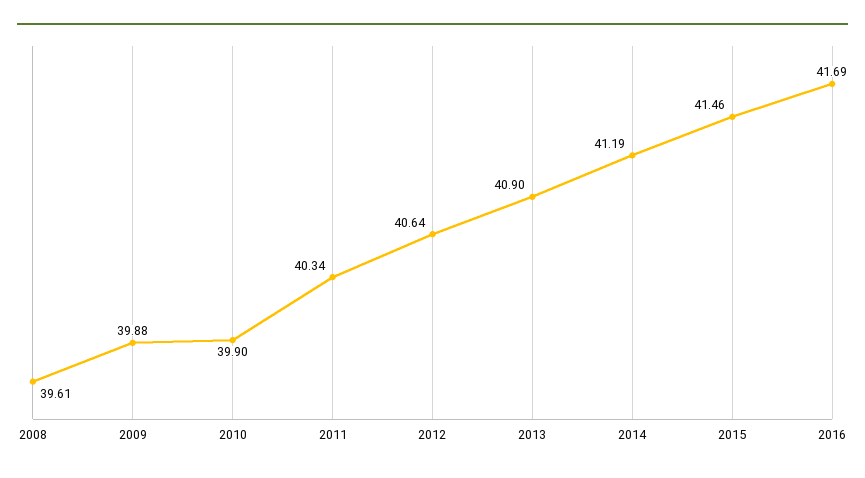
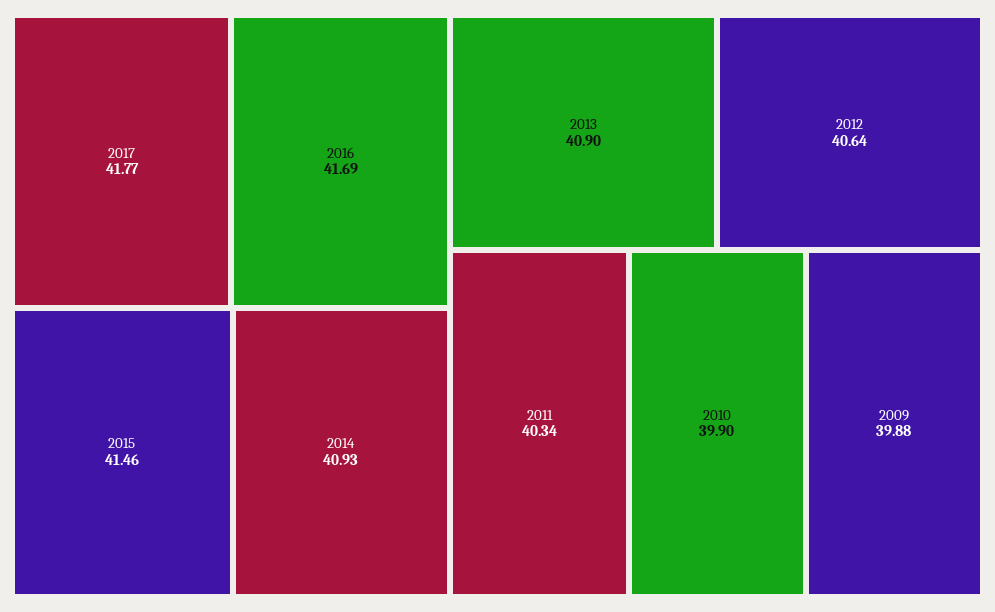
2008: 39.61 -> none
2014: 41.19 -> 40.93
2017: none -> 41.77

